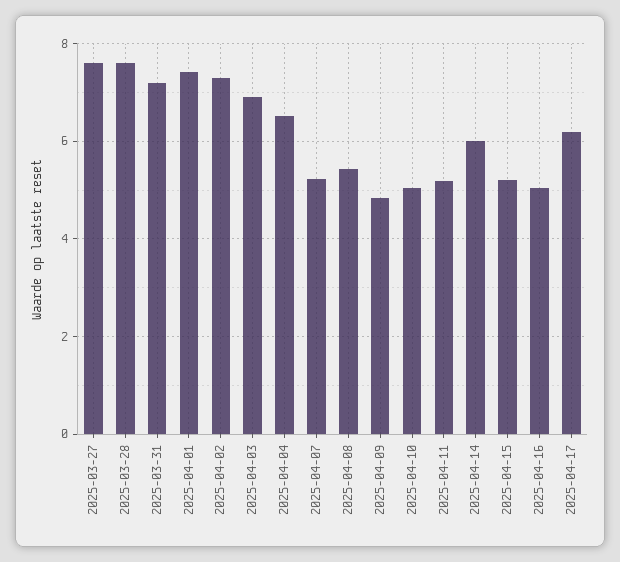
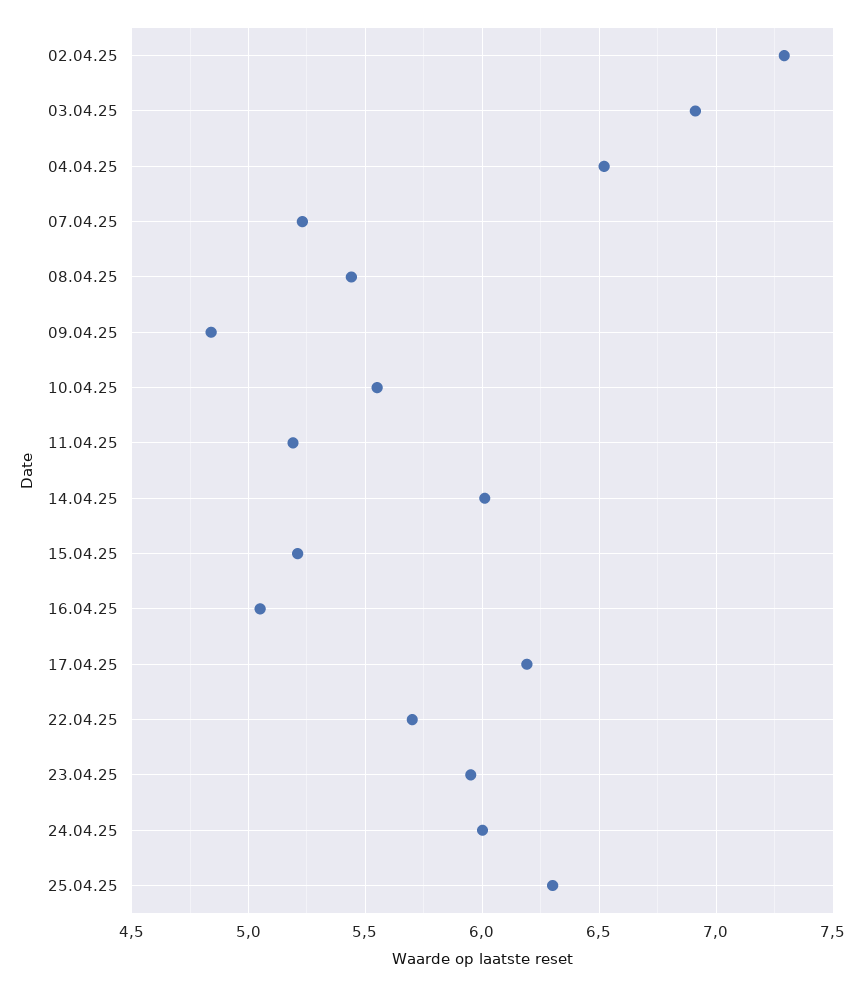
2025-03-27: 7.6 -> none
2025-03-28: 7.6 -> none
2025-03-31: 7.2 -> none
2025-04-01: 7.4 -> none
2025-04-10: 5 -> 5.55
22.04.25: none -> 5.7
23.04.25: none -> 5.95
24.04.25: none -> 6
25.04.25: none -> 6.3

